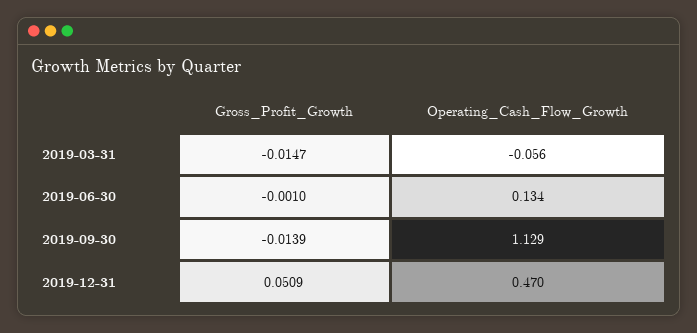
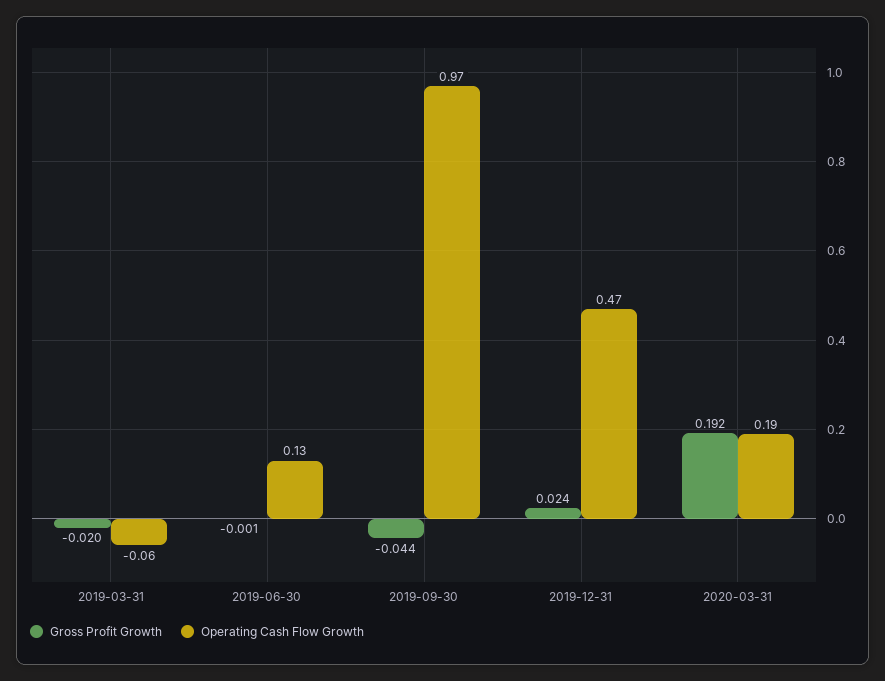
Gross_Profit_Growth, 2019-03-31: -0.0147 -> -0.02
Gross_Profit_Growth, 2019-09-30: -0.0139 -> -0.044
Operating_Cash_Flow_Growth, 2019-09-30: 1.129 -> 0.97
Gross_Profit_Growth, 2019-12-31: 0.0509 -> 0.024
Gross_Profit_Growth, 2020-03-31: none -> 0.192
Operating_Cash_Flow_Growth, 2020-03-31: none -> 0.19

